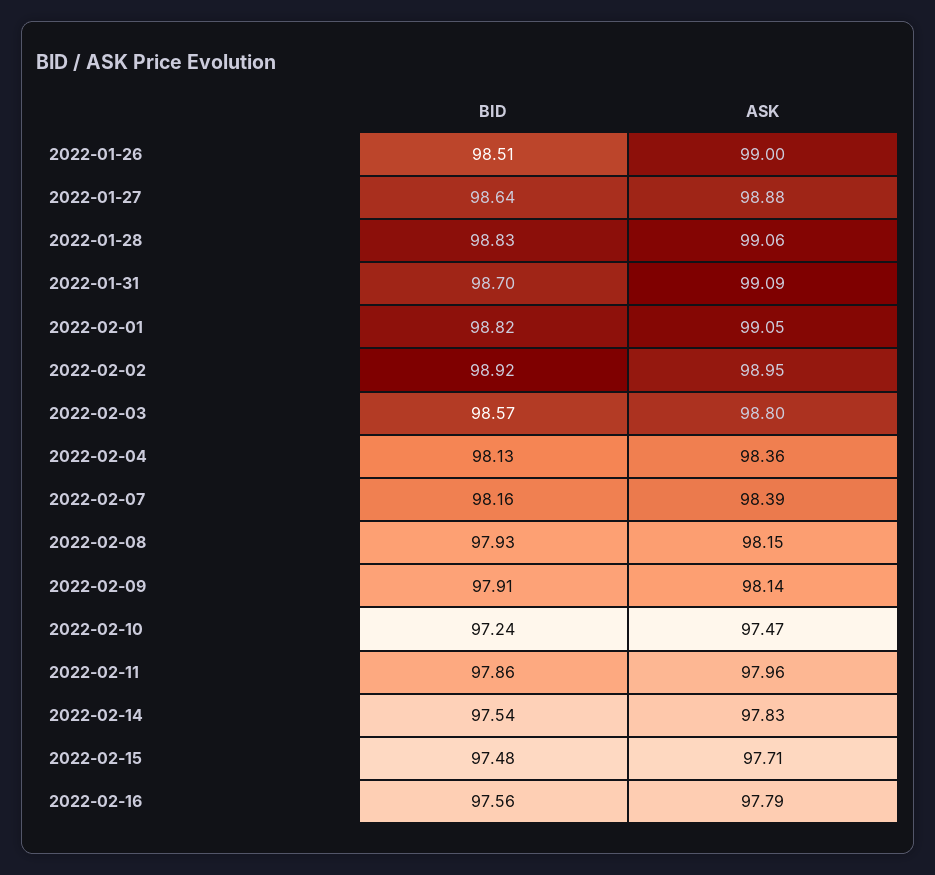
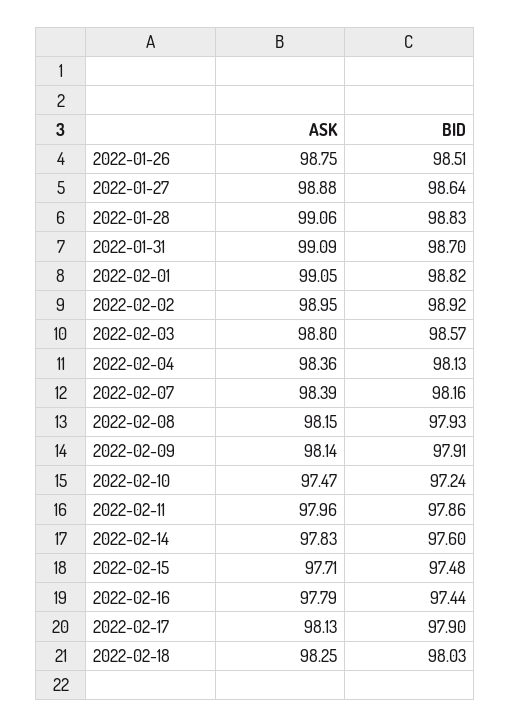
ASK, 2022-01-26: 99 -> 98.75
BID, 2022-02-14: 97.54 -> 97.6
BID, 2022-02-16: 97.56 -> 97.44
ASK, 2022-02-17: none -> 98.13
BID, 2022-02-17: none -> 97.9
ASK, 2022-02-18: none -> 98.25
BID, 2022-02-18: none -> 98.03

